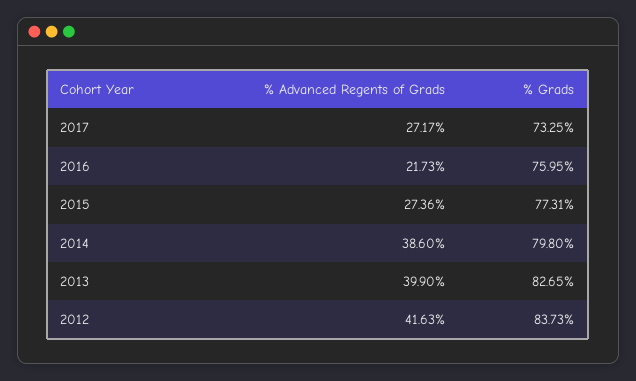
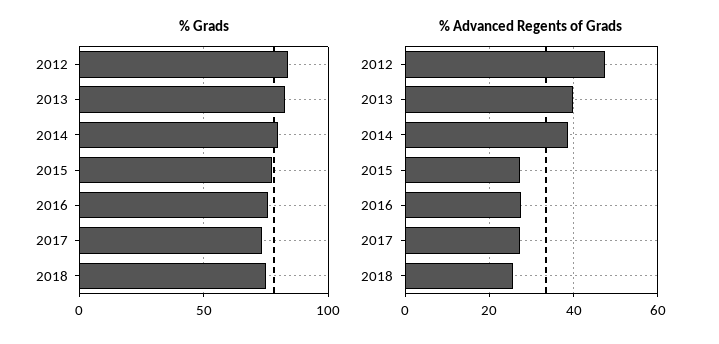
% Advanced Regents of Grads, 2016: 21.73 -> 28
% Advanced Regents of Grads, 2012: 41.63 -> 48
% Grads, 2018: none -> 75
% Advanced Regents of Grads, 2018: none -> 26

